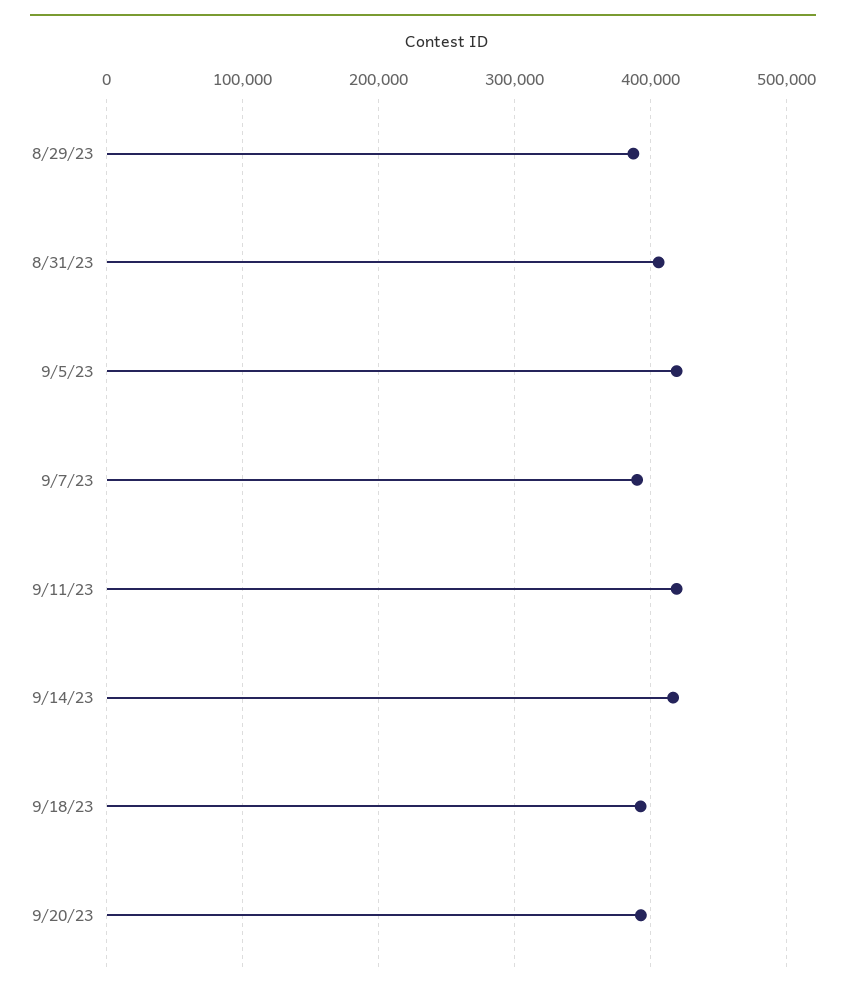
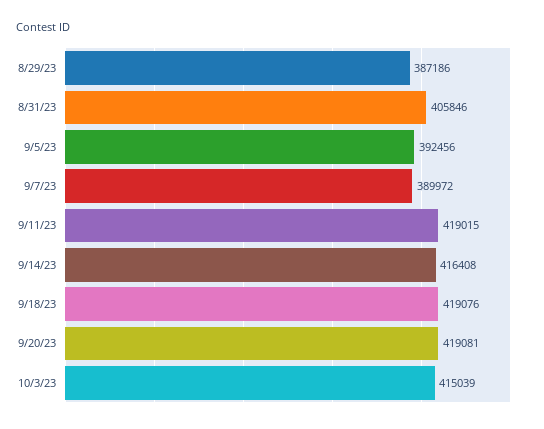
9/5/23: 420000 -> 392456
9/18/23: 390000 -> 419076
9/20/23: 390000 -> 419081
10/3/23: none -> 415039

